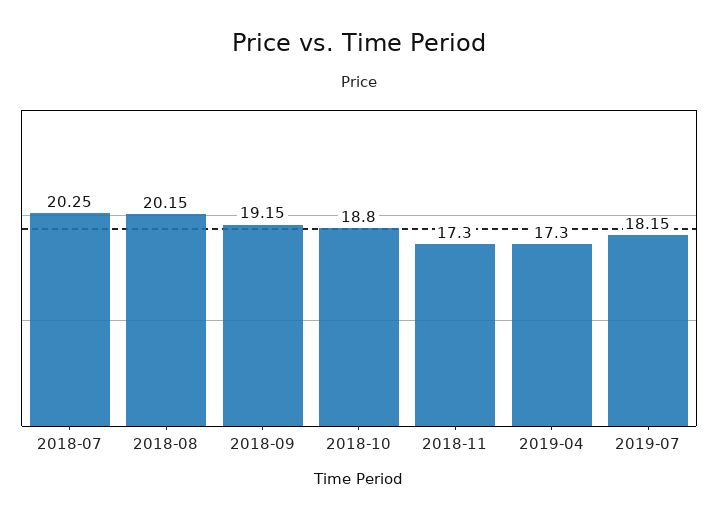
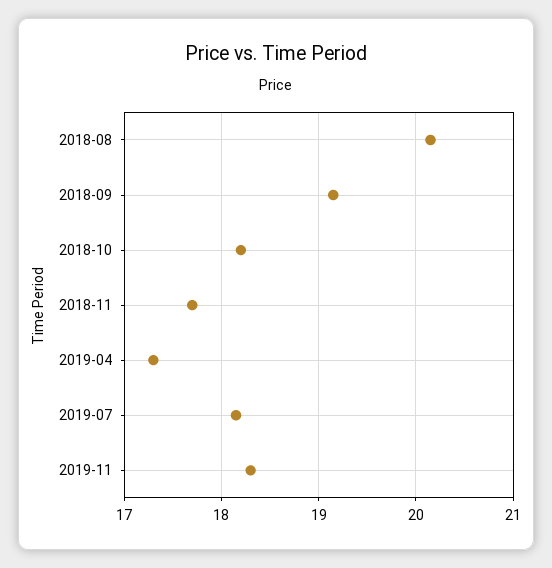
2018-07: 20.25 -> none
2018-10: 18.8 -> 18.2
2018-11: 17.3 -> 17.7
2019-11: none -> 18.3

